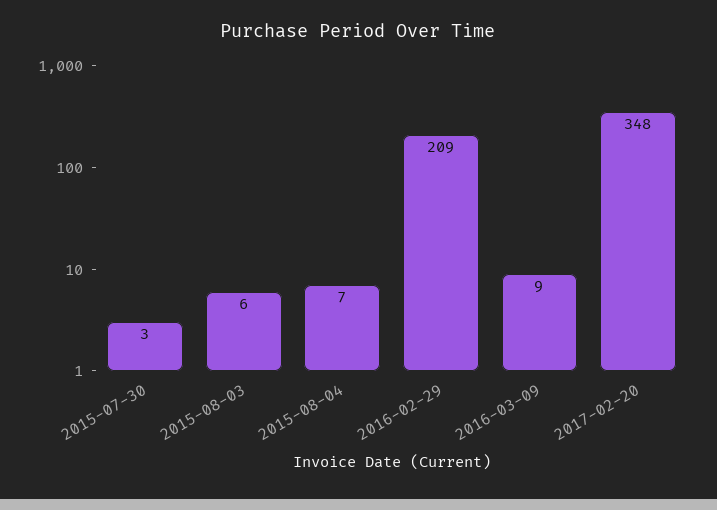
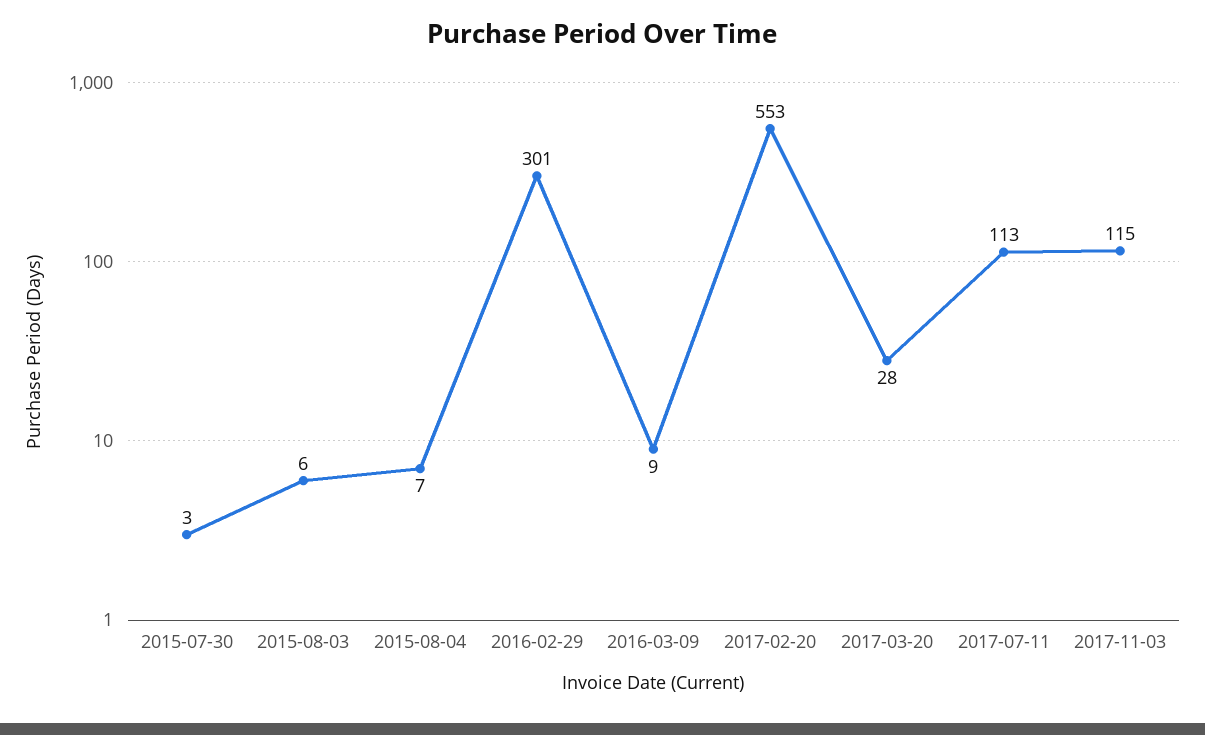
2016-02-29: 209 -> 301
2017-02-20: 348 -> 553
2017-03-20: none -> 28
2017-07-11: none -> 113
2017-11-03: none -> 115

